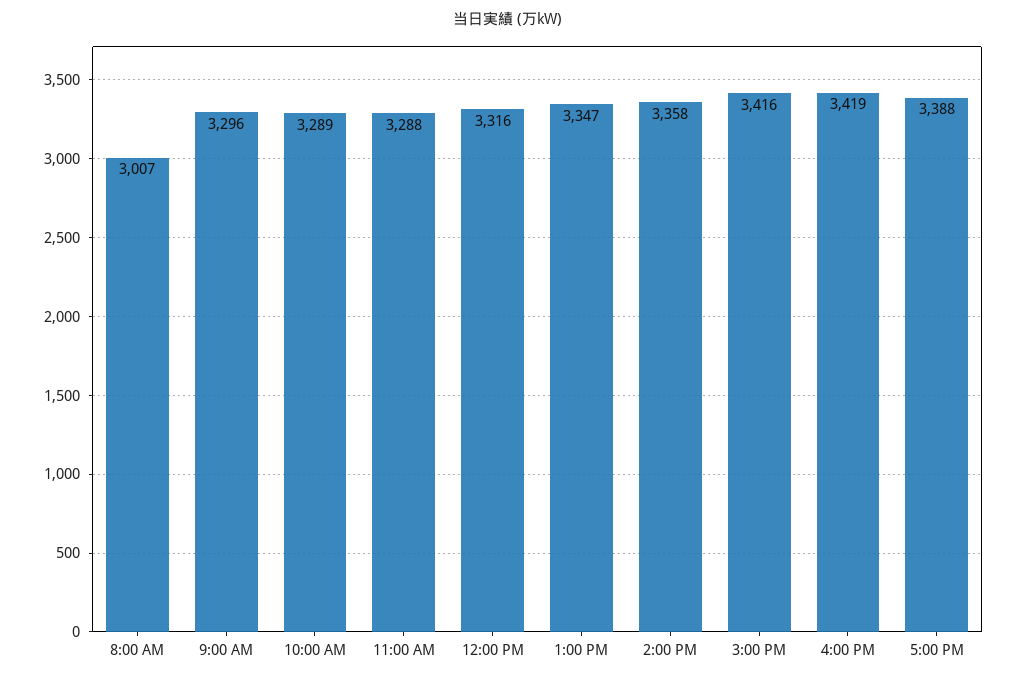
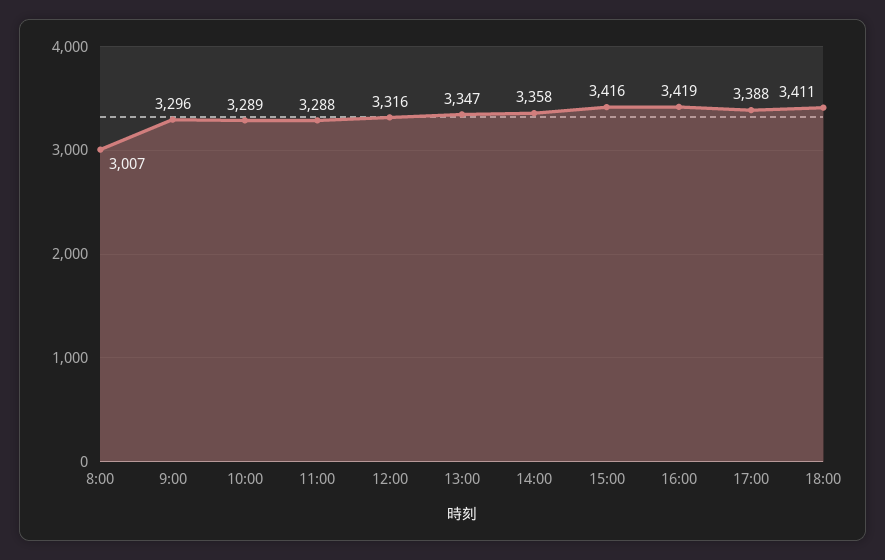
18:00: none -> 3411

